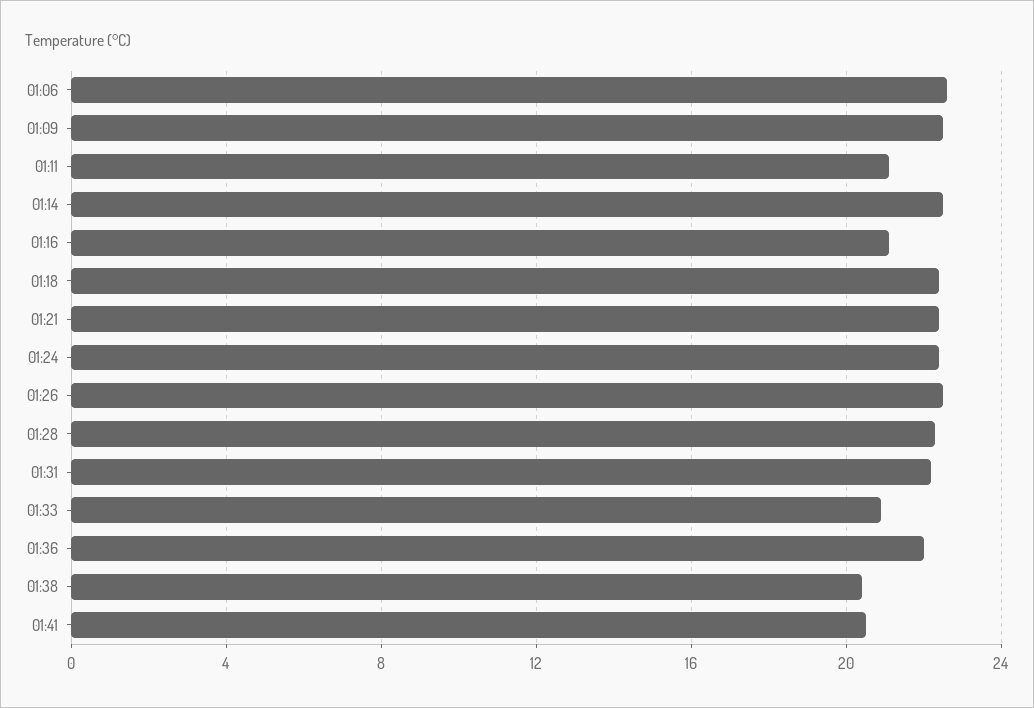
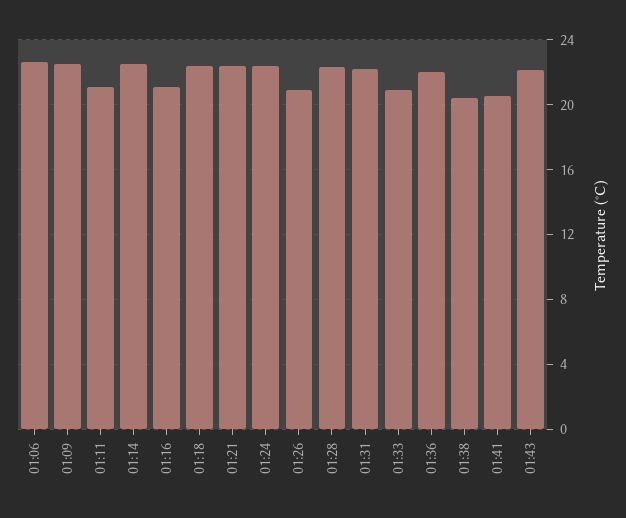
01:26: 22.5 -> 21
01:43: none -> 22

